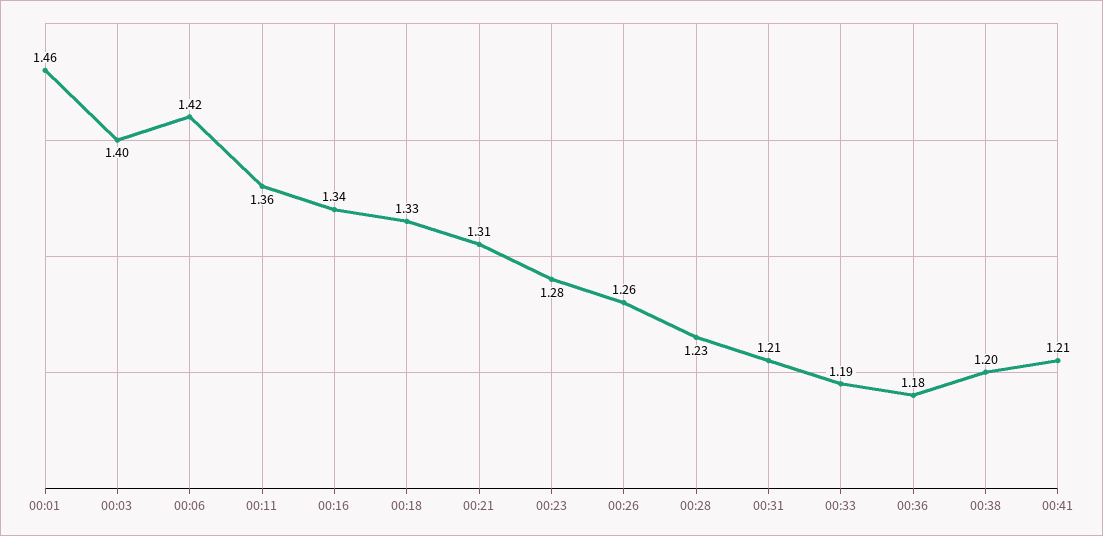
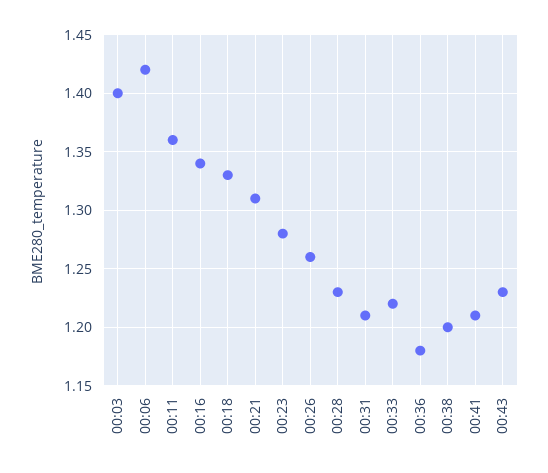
00:01: 1.46 -> none
00:33: 1.19 -> 1.22
00:43: none -> 1.23

